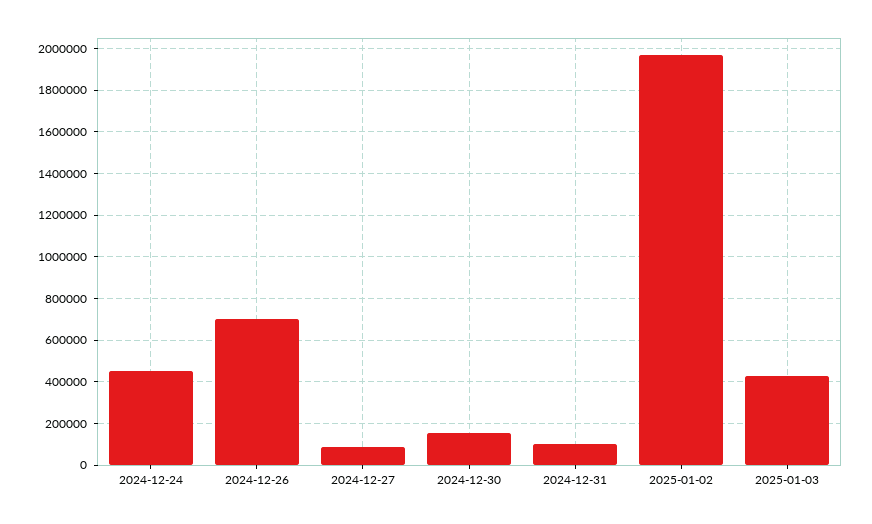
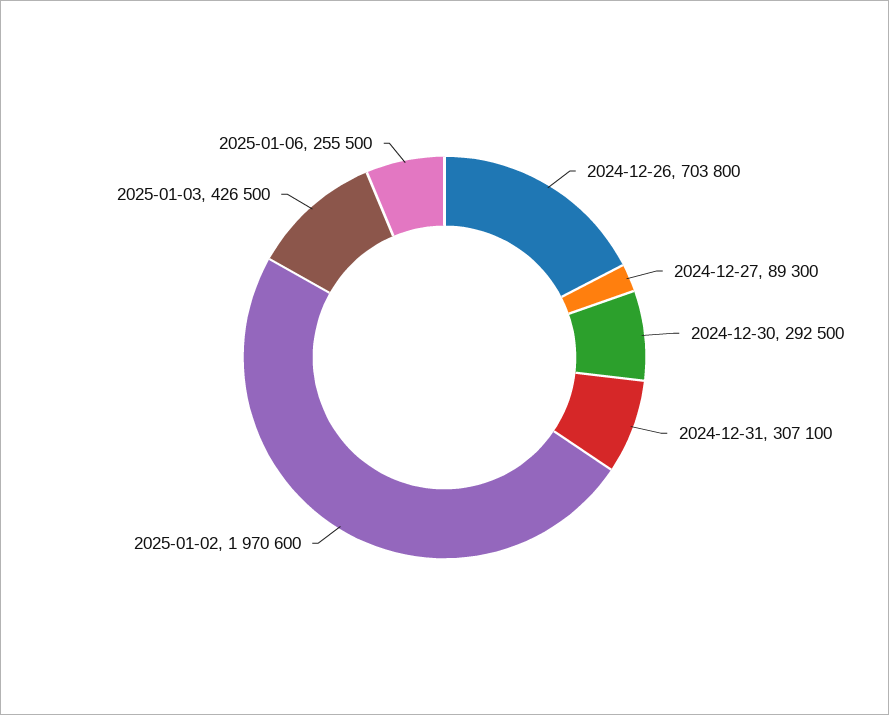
2024-12-24: 450000 -> none
2024-12-30: 150000 -> 292500
2024-12-31: 100000 -> 307100
2025-01-06: none -> 255500

